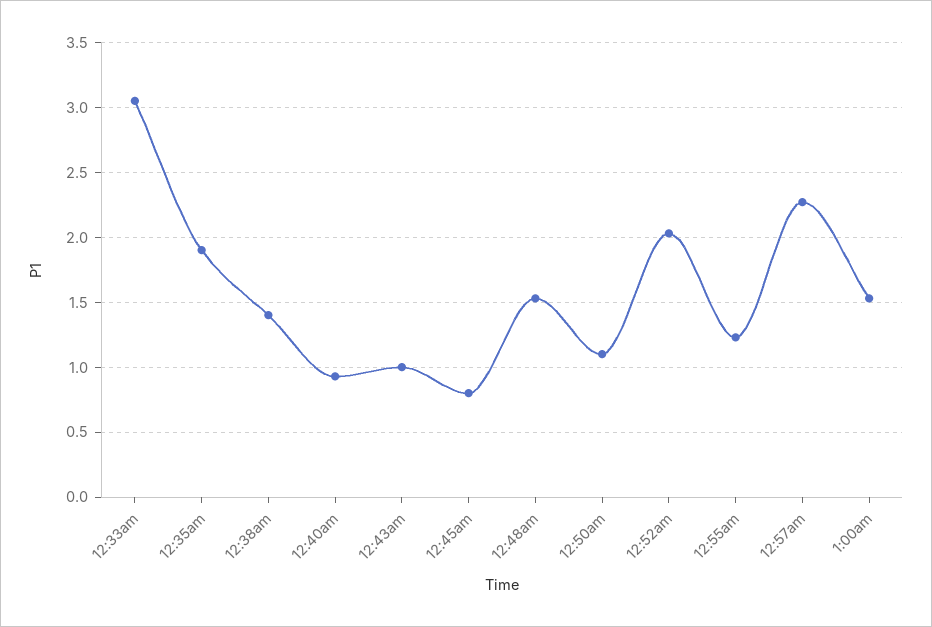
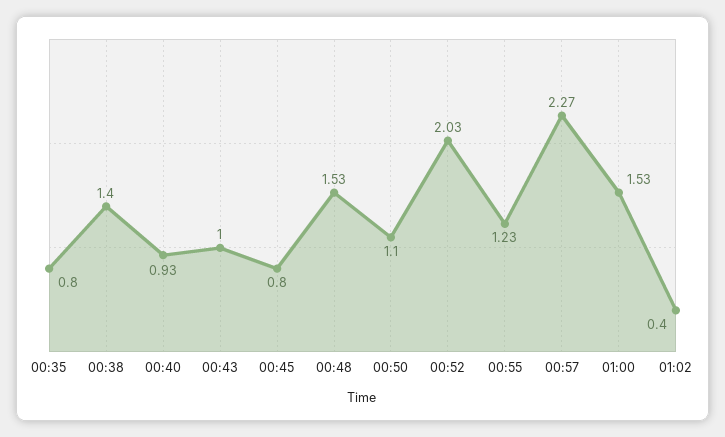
12:33am: 3.05 -> none
12:35am: 1.9 -> 0.8
01:02: none -> 0.4

